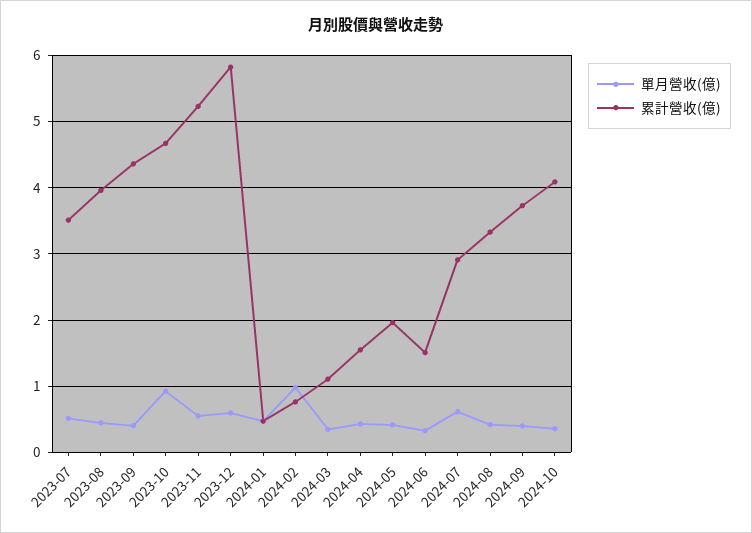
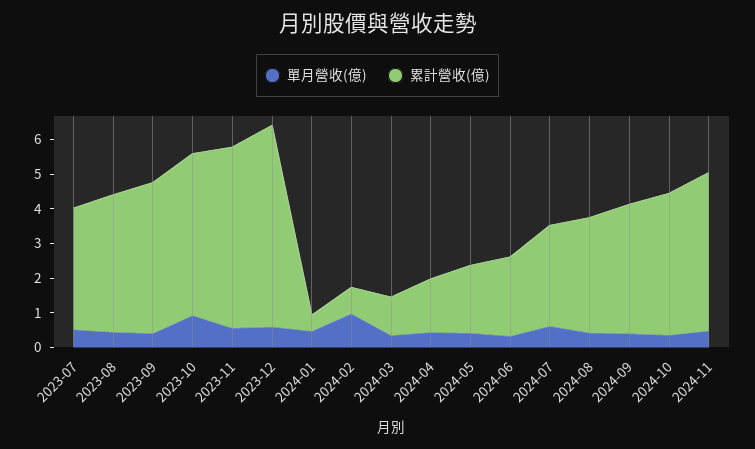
累計營收(億), 2024-06: 1.5 -> 2.25
單月營收(億), 2024-11: none -> 0.5
累計營收(億), 2024-11: none -> 4.5

